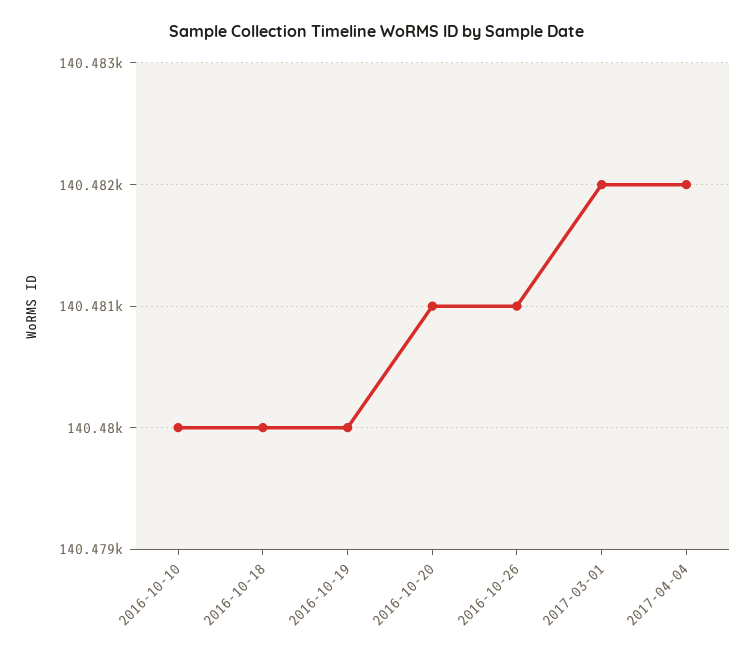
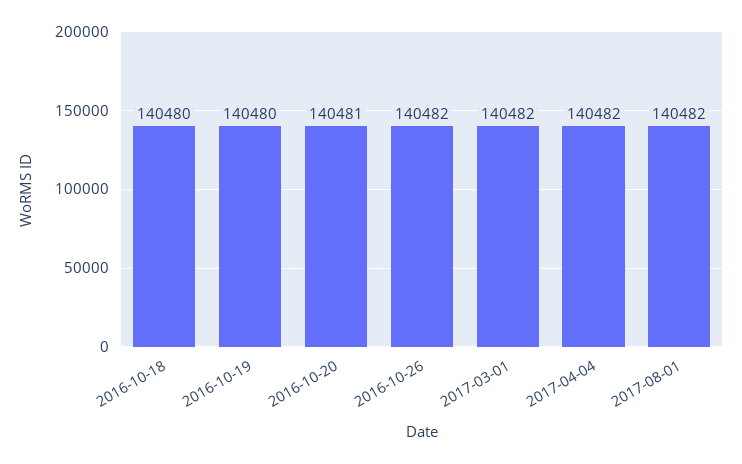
2016-10-10: 140480 -> none
2016-10-26: 140481 -> 140482
2017-08-01: none -> 140482

